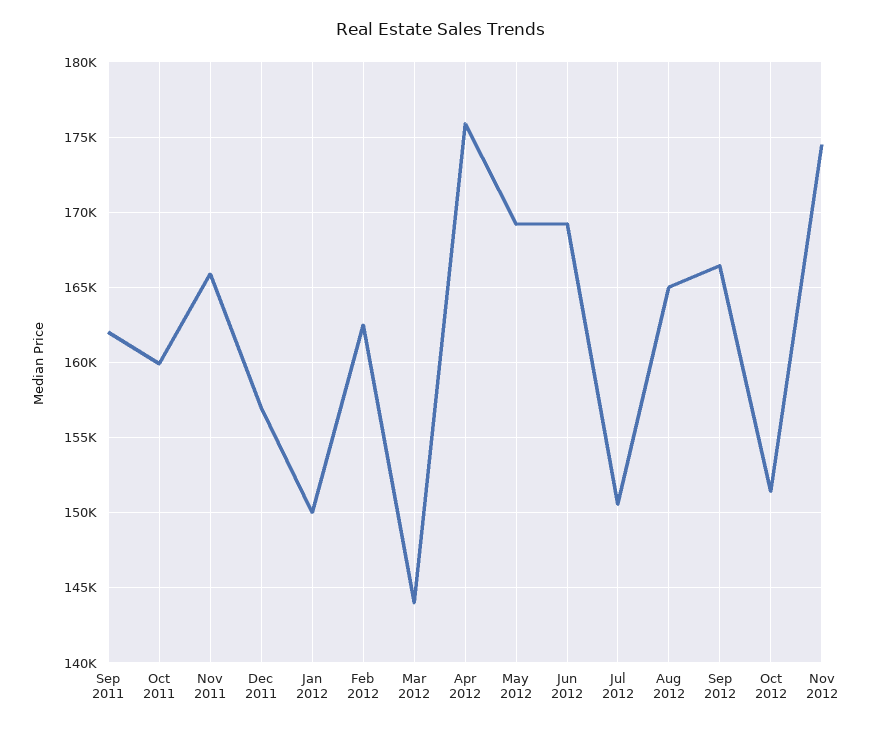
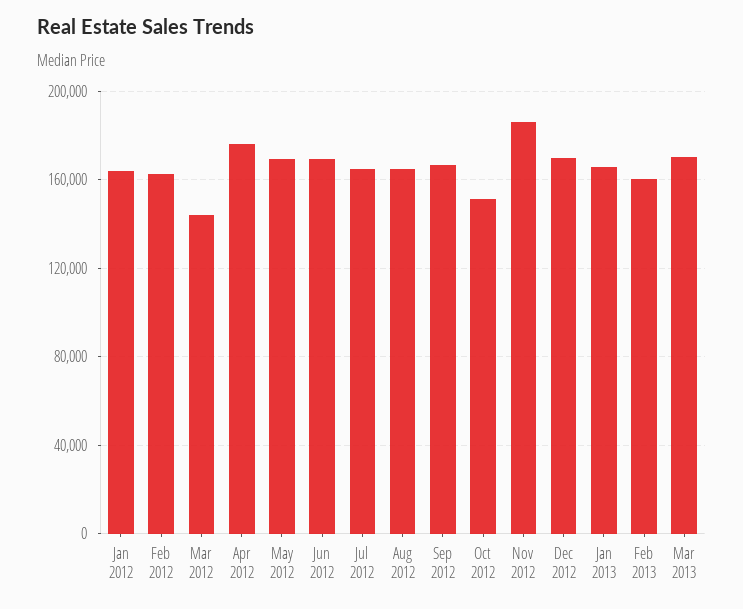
Sep 2011: 162000 -> none
Oct 2011: 160000 -> none
Nov 2011: 166000 -> none
Dec 2011: 157000 -> none
Jan 2012: 150000 -> 165000
Jul 2012: 150500 -> 165000
Nov 2012: 174500 -> 185000
Dec 2012: none -> 170000
Jan 2013: none -> 165000
Feb 2013: none -> 160000
Mar 2013: none -> 170000

